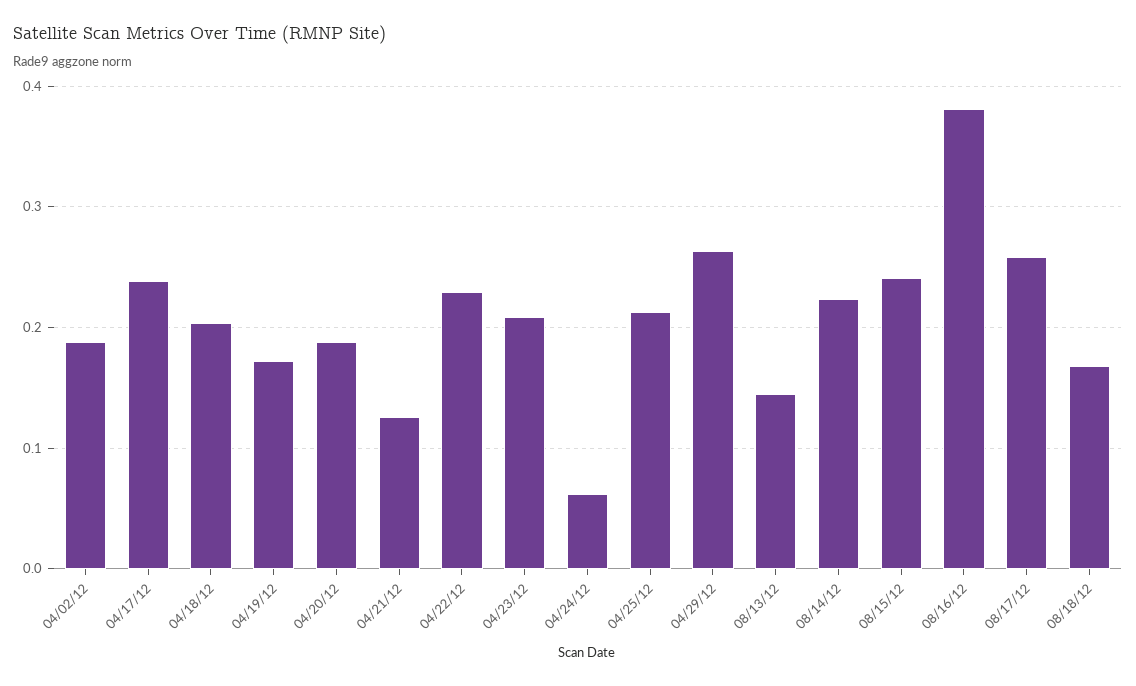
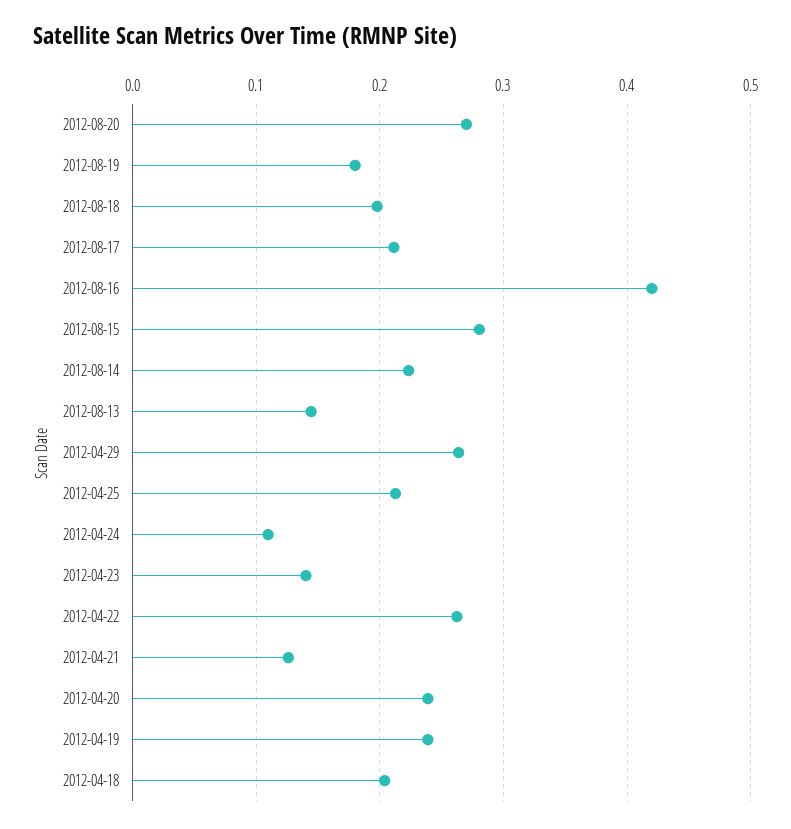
04/02/12: 0.19 -> none
04/17/12: 0.24 -> none
04/19/12: 0.17 -> 0.24
04/20/12: 0.19 -> 0.24
04/22/12: 0.23 -> 0.26
04/23/12: 0.21 -> 0.14
04/24/12: 0.06 -> 0.11
08/15/12: 0.24 -> 0.28
08/16/12: 0.38 -> 0.42
08/17/12: 0.26 -> 0.21
08/18/12: 0.17 -> 0.2
2012-08-20: none -> 0.27
2012-08-19: none -> 0.18

